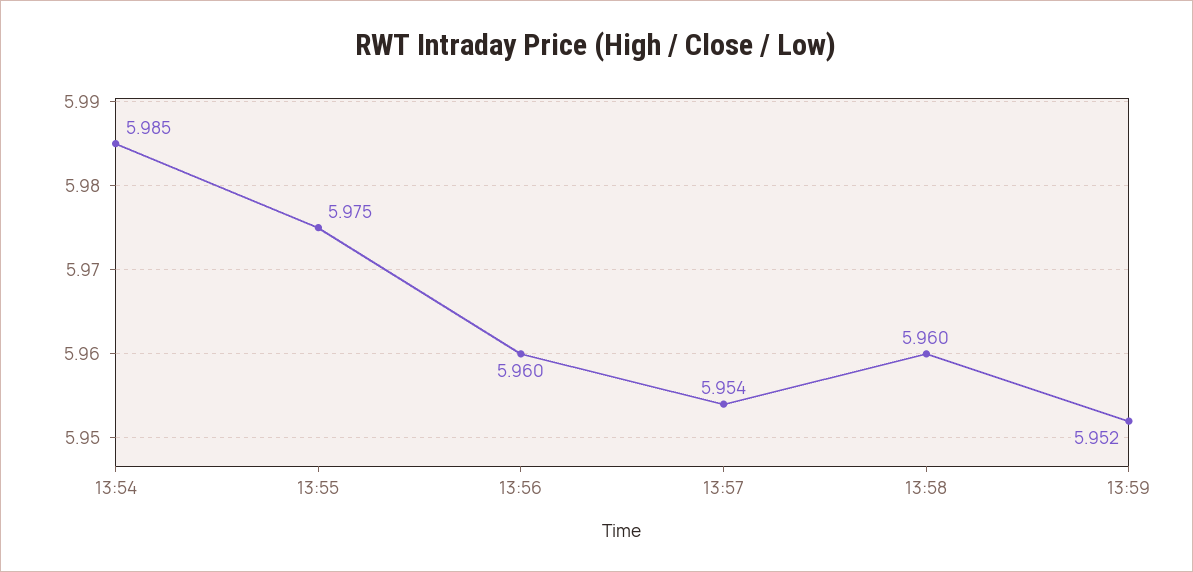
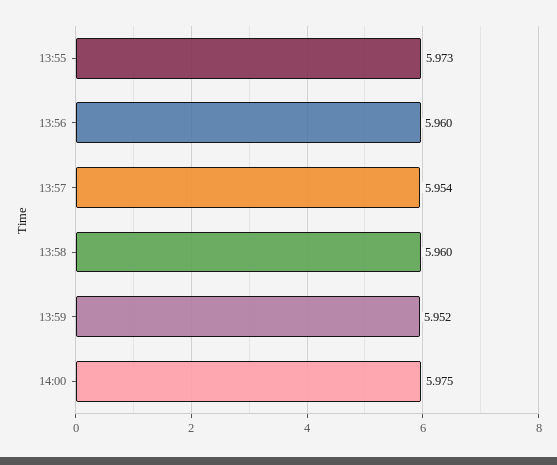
13:54: 5.985 -> none
13:55: 5.975 -> 5.973
14:00: none -> 5.975

